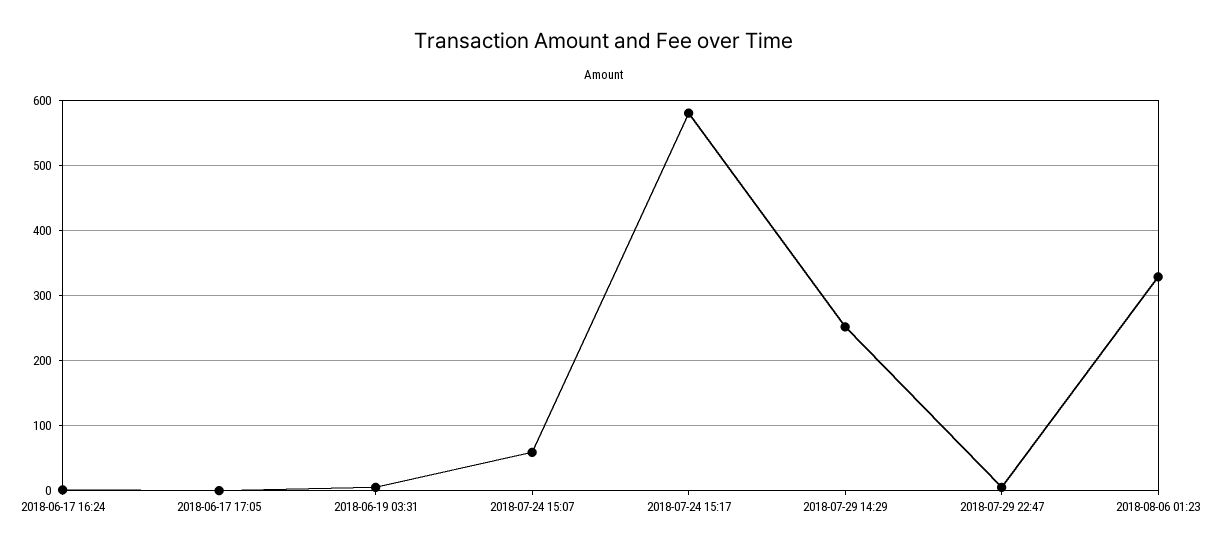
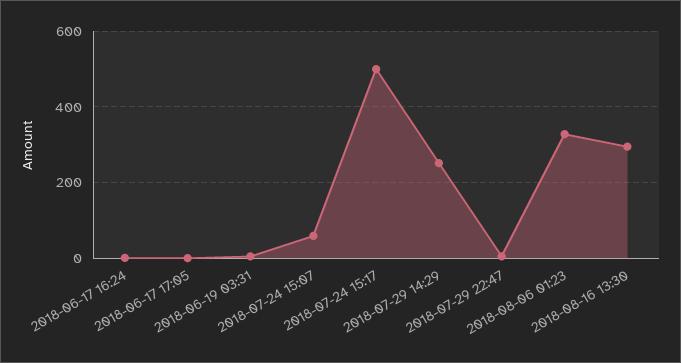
2018-07-24 15:17: 580 -> 500
2018-08-16 13:30: none -> 300

